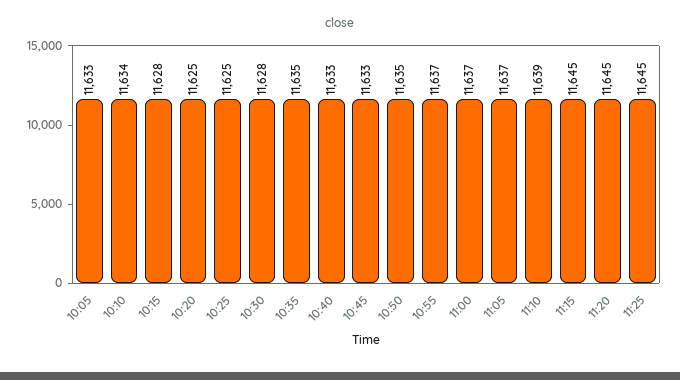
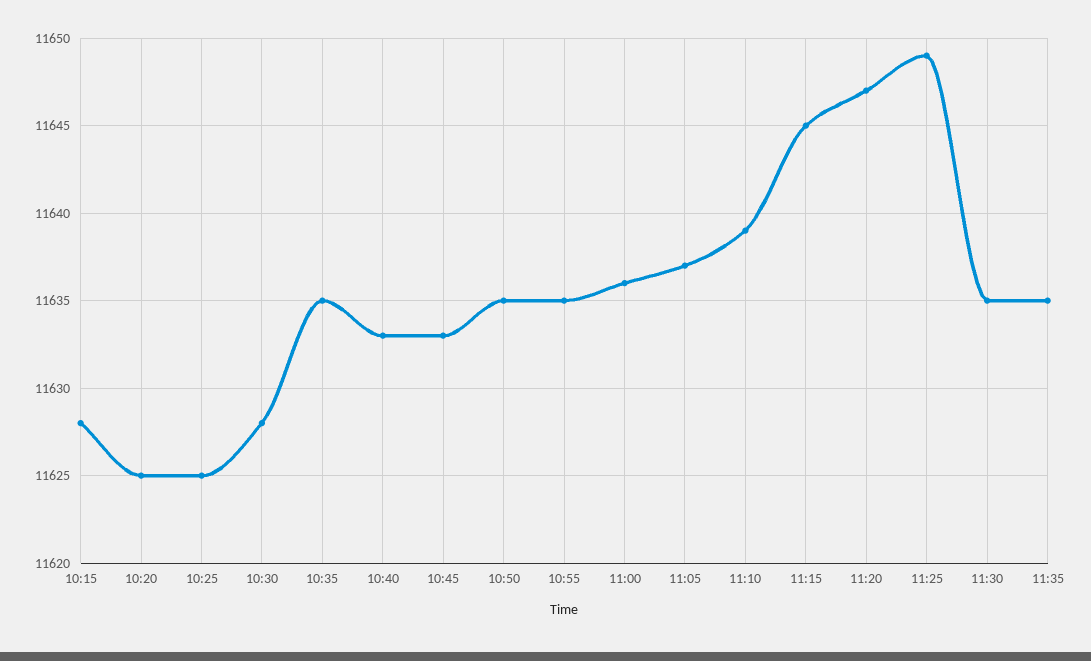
10:05: 11633 -> none
10:10: 11634 -> none
10:55: 11637 -> 11635
11:00: 11637 -> 11636
11:20: 11645 -> 11647
11:25: 11645 -> 11649
11:30: none -> 11635
11:35: none -> 11635

